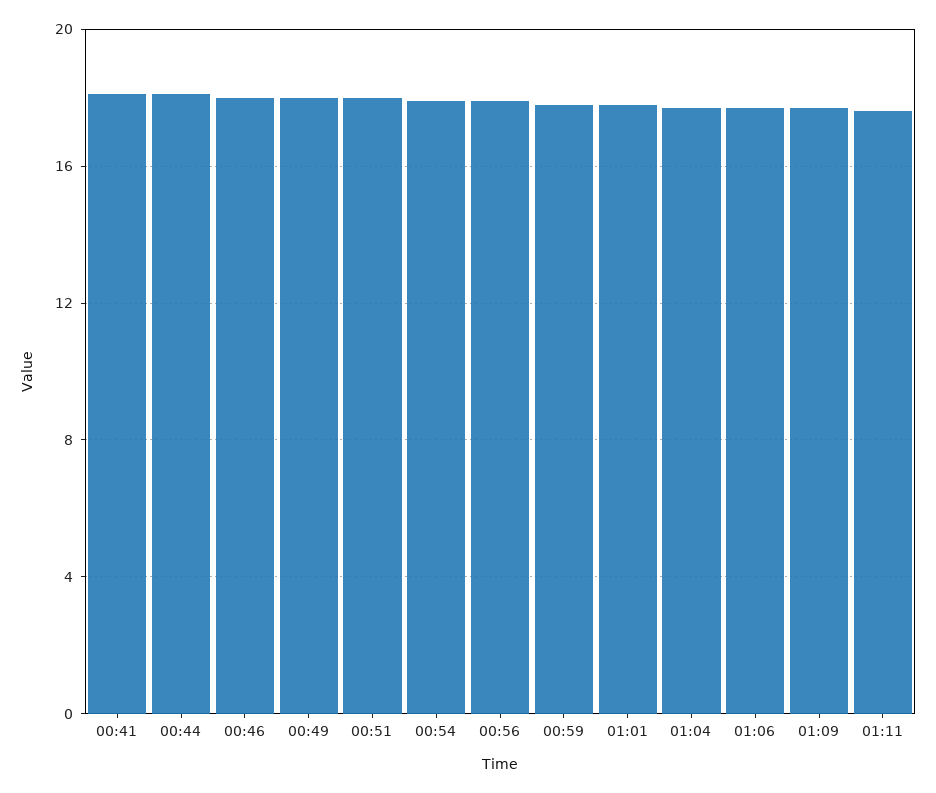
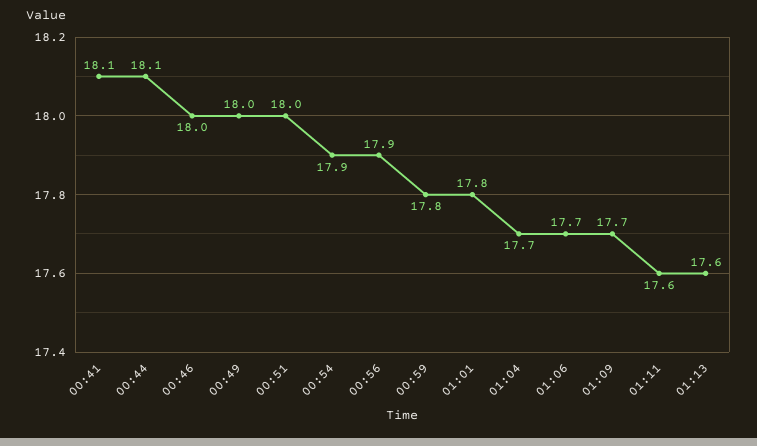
01:13: none -> 17.6

